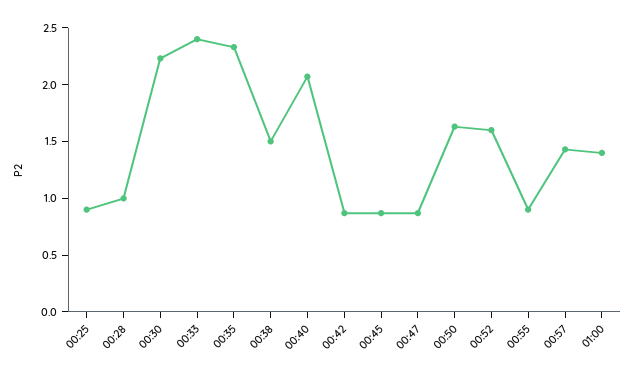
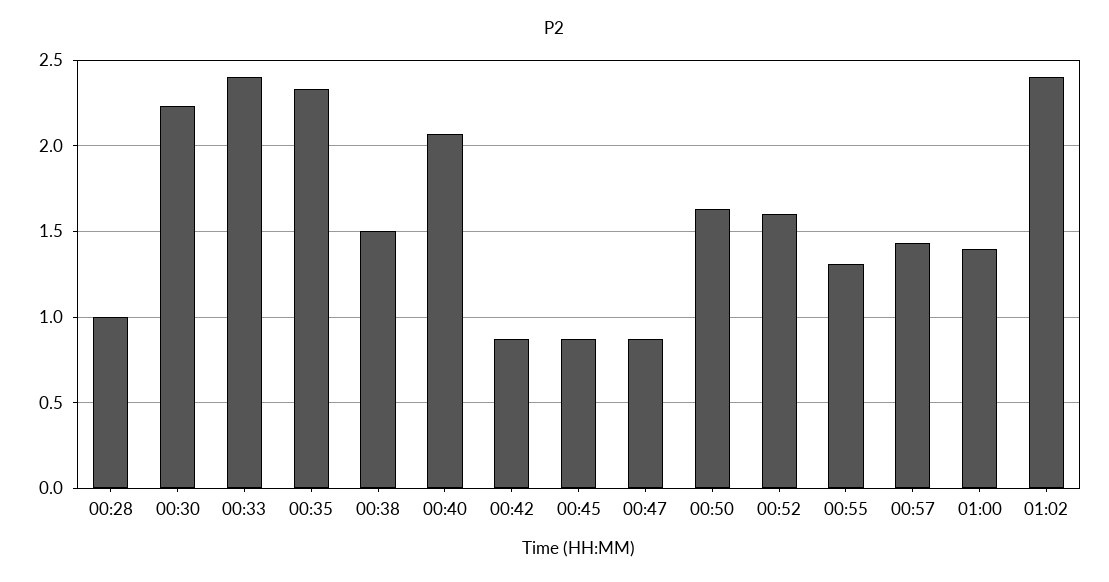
00:25: 0.9 -> none
00:55: 0.9 -> 1.3
01:02: none -> 2.4

